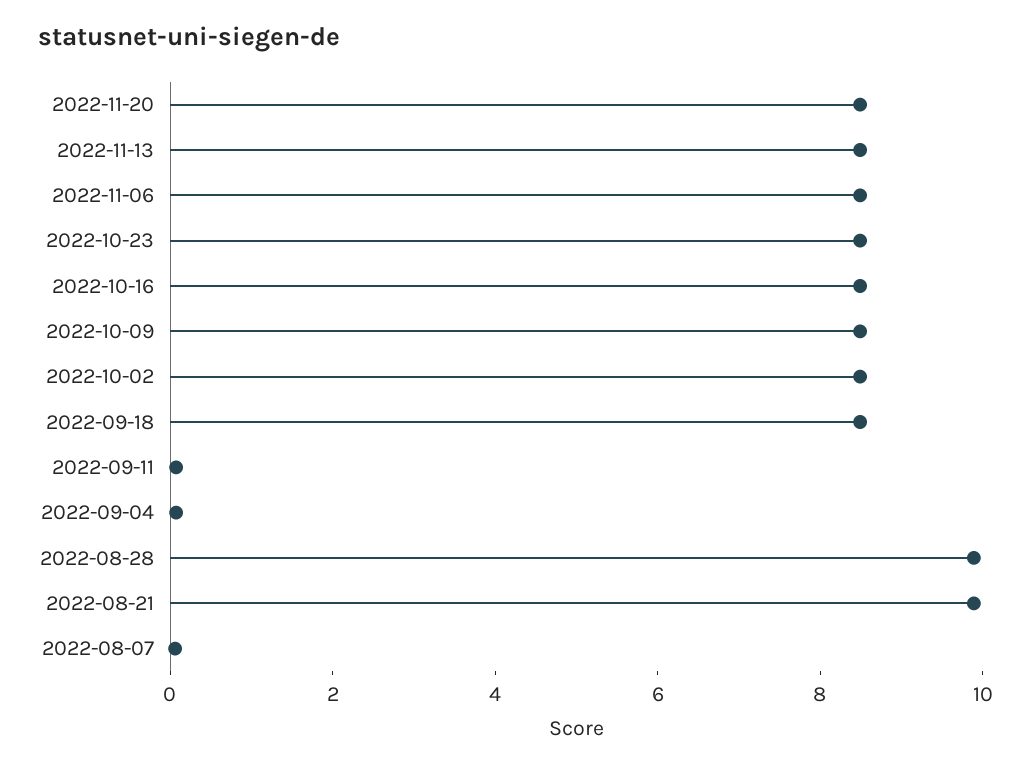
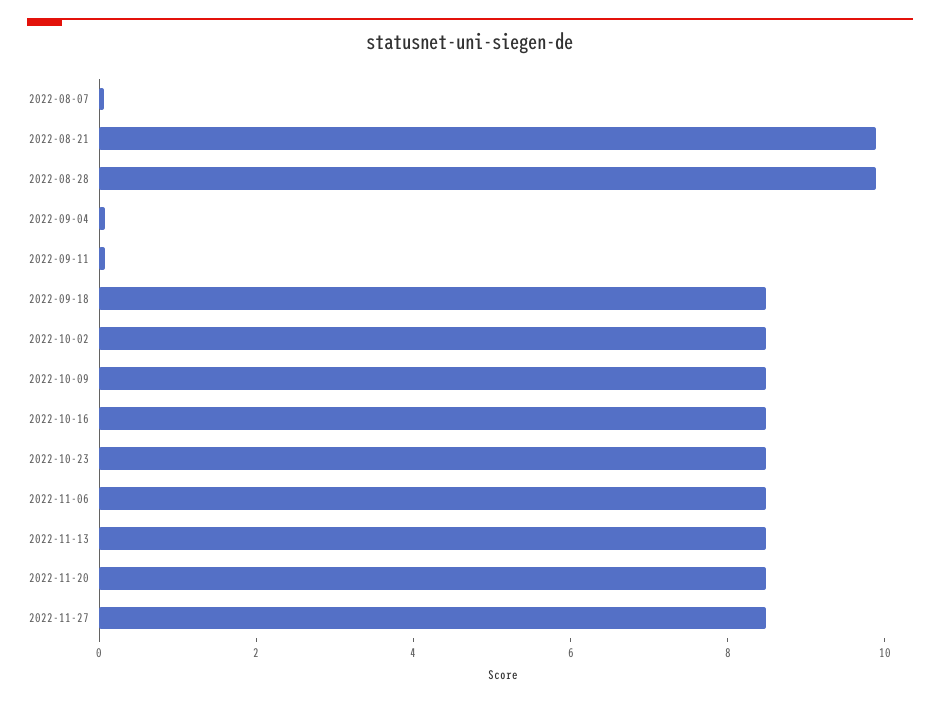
2022-11-27: none -> 8.5

